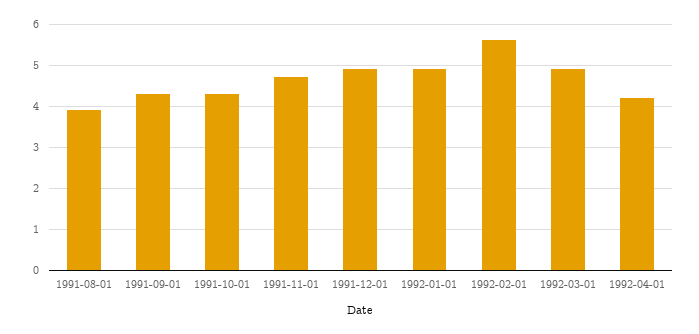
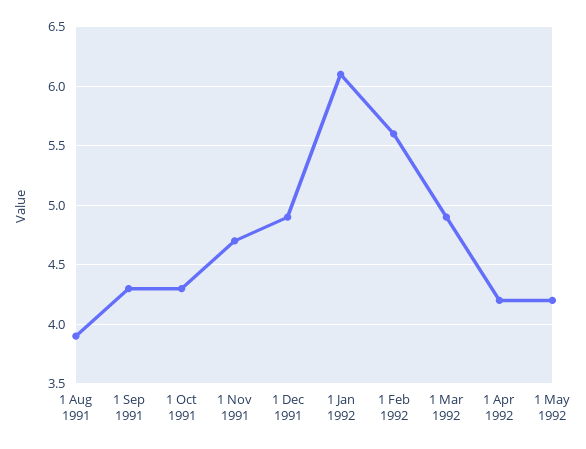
1992-01-01: 5 -> 6.1
1 May 1992: none -> 4.2

